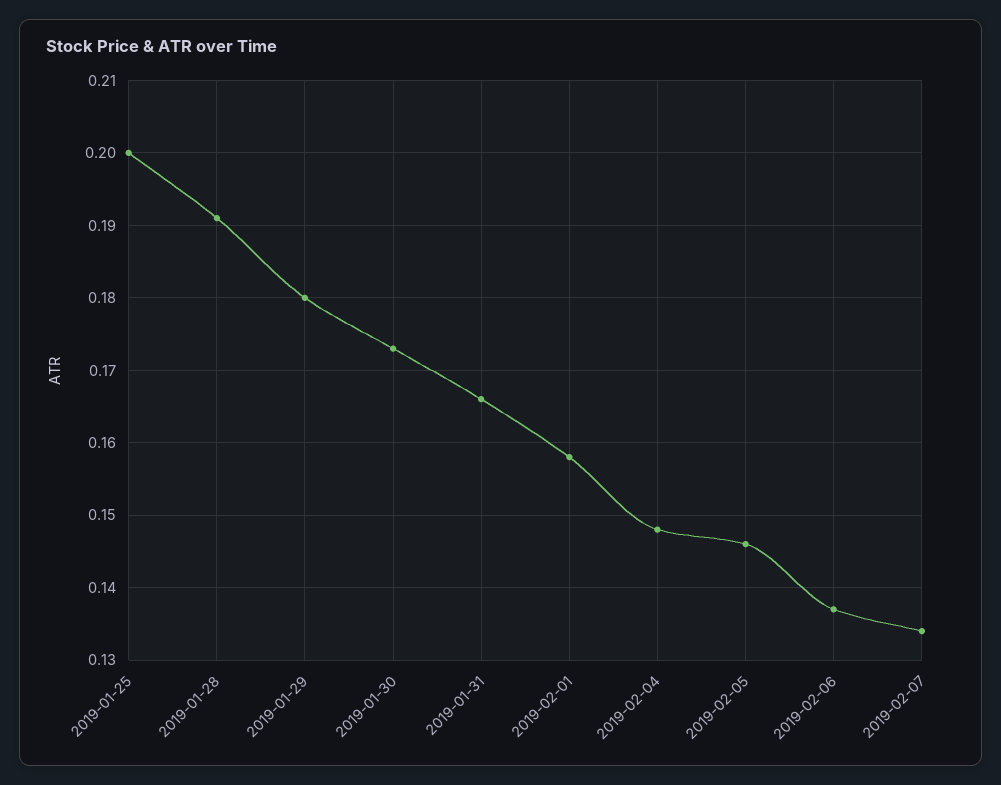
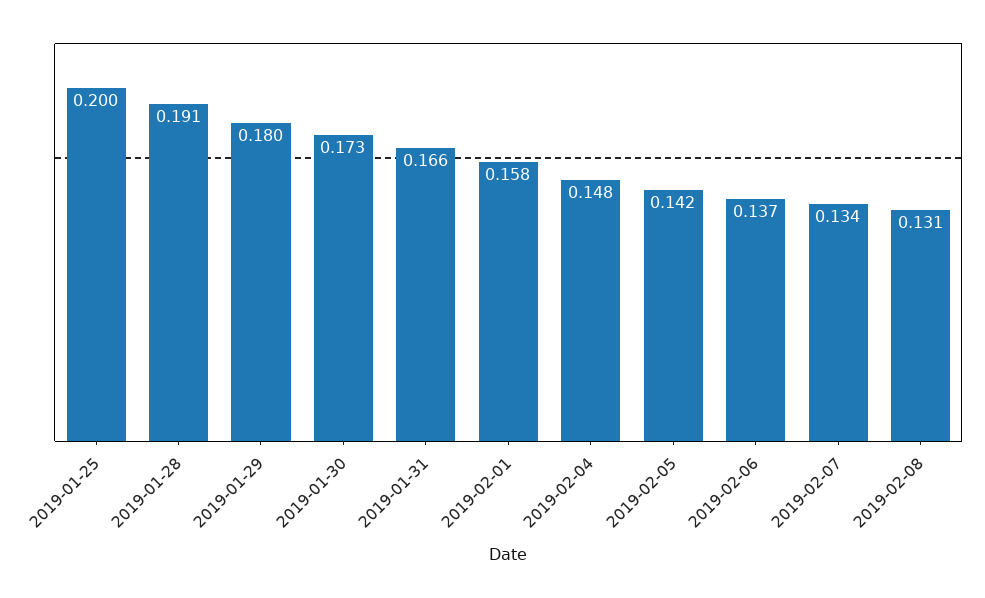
2019-02-05: 0.146 -> 0.142
2019-02-08: none -> 0.131

